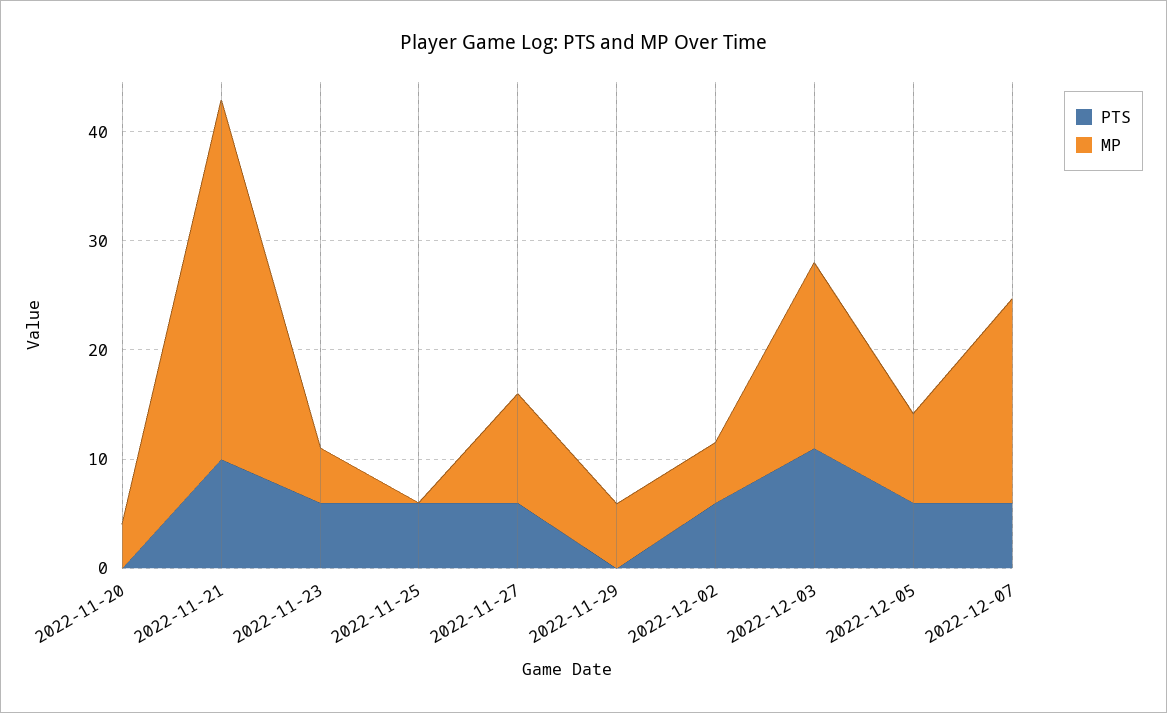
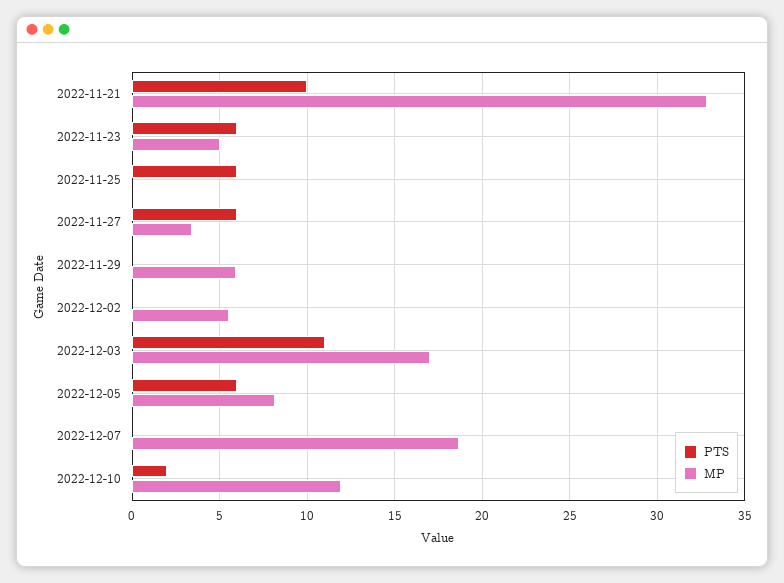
PTS, 2022-11-20: 0 -> none
MP, 2022-11-20: 4 -> none
MP, 2022-11-27: 10 -> 3.5
PTS, 2022-12-02: 6 -> 0
PTS, 2022-12-07: 6 -> 0
PTS, 2022-12-10: none -> 2
MP, 2022-12-10: none -> 12

